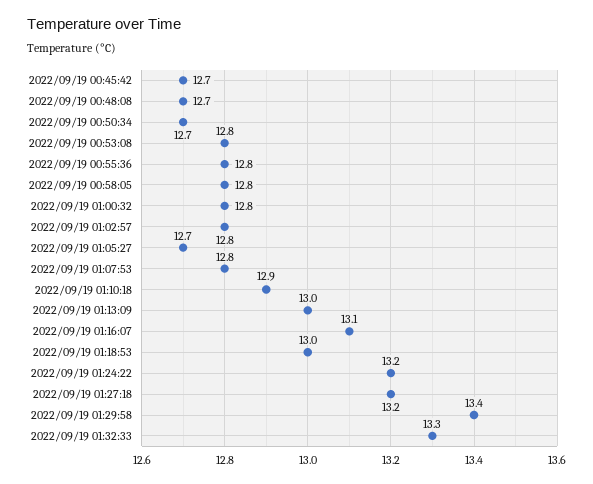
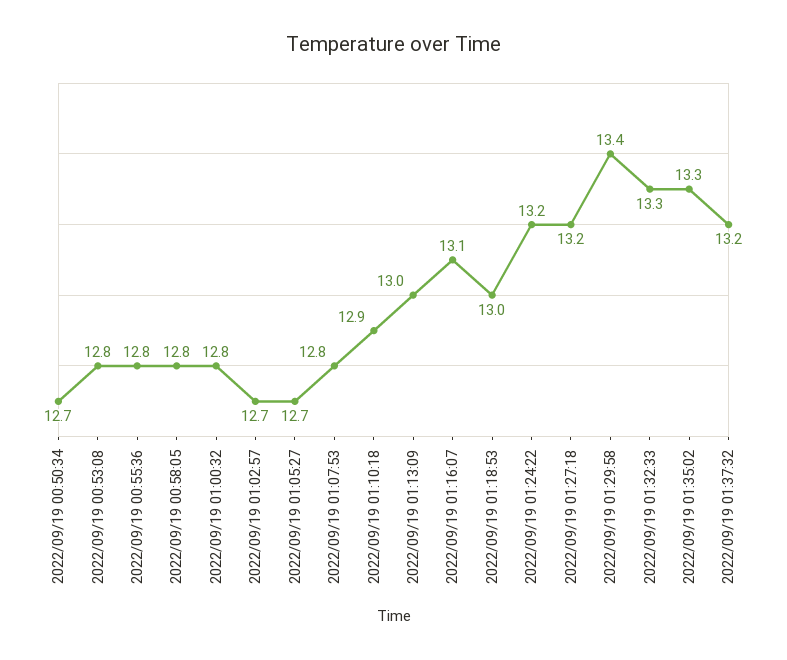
2022/09/19 00:45:42: 12.7 -> none
2022/09/19 00:48:08: 12.7 -> none
2022/09/19 01:02:57: 12.8 -> 12.7
2022/09/19 01:35:02: none -> 13.3
2022/09/19 01:37:32: none -> 13.2

